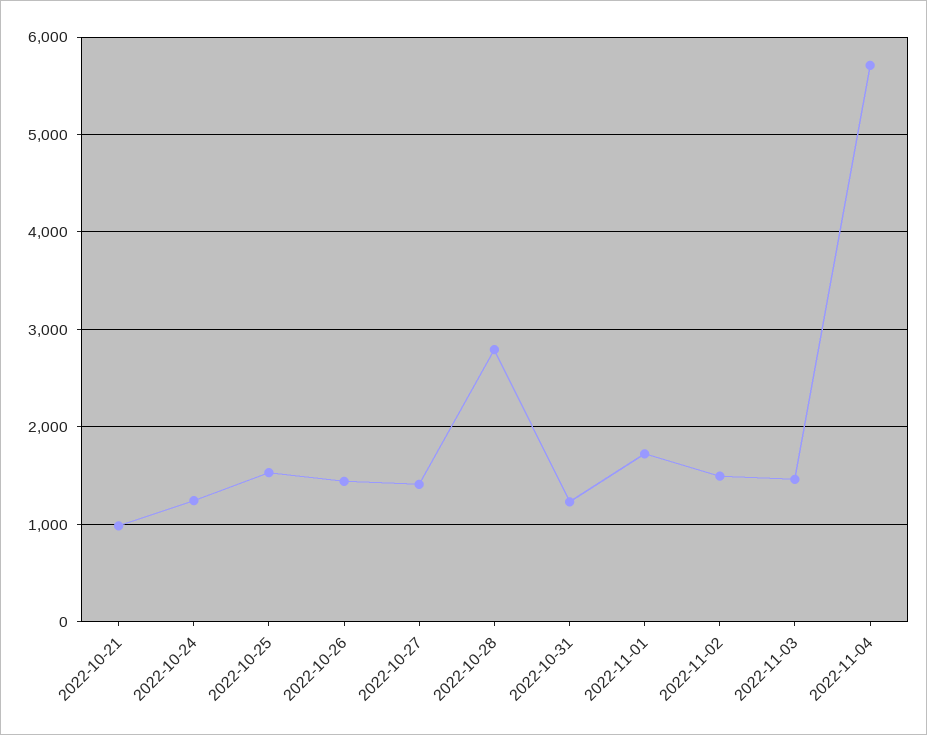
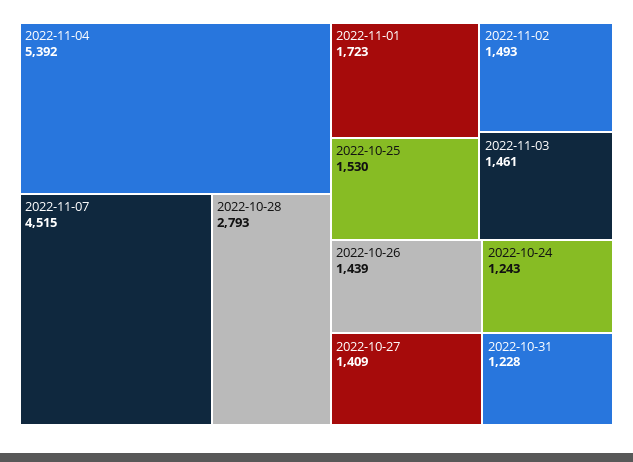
2022-10-21: 1000 -> none
2022-11-04: 5700 -> 5392
2022-11-07: none -> 4515

